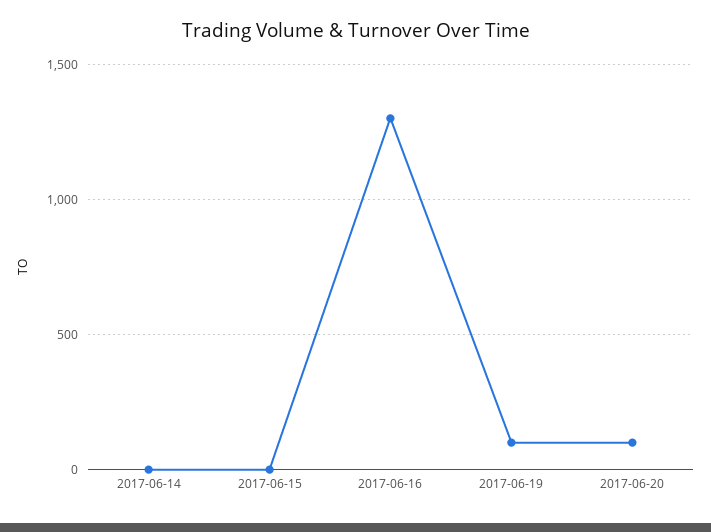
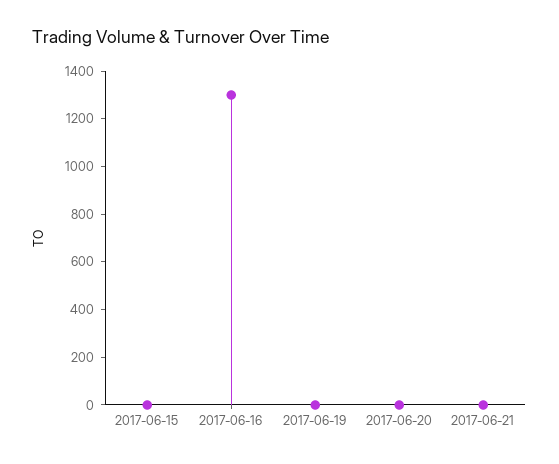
2017-06-14: 0 -> none
2017-06-19: 100 -> 0
2017-06-20: 100 -> 0
2017-06-21: none -> 0

